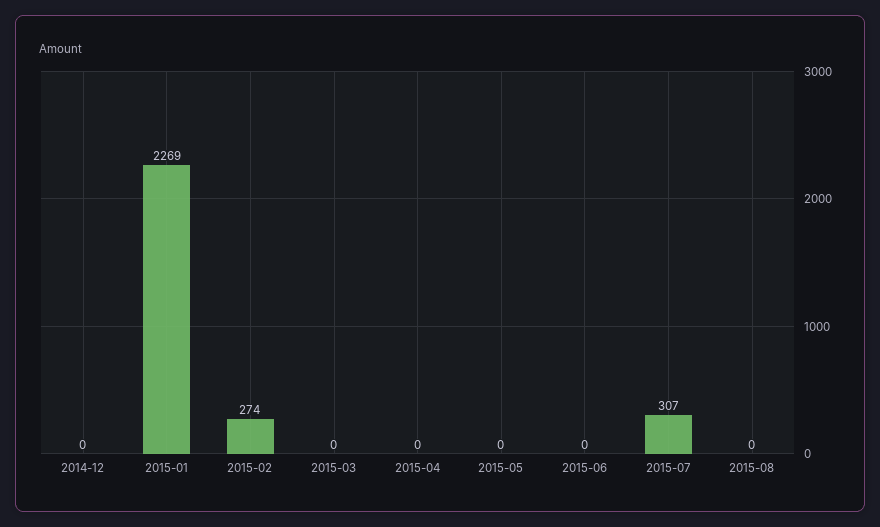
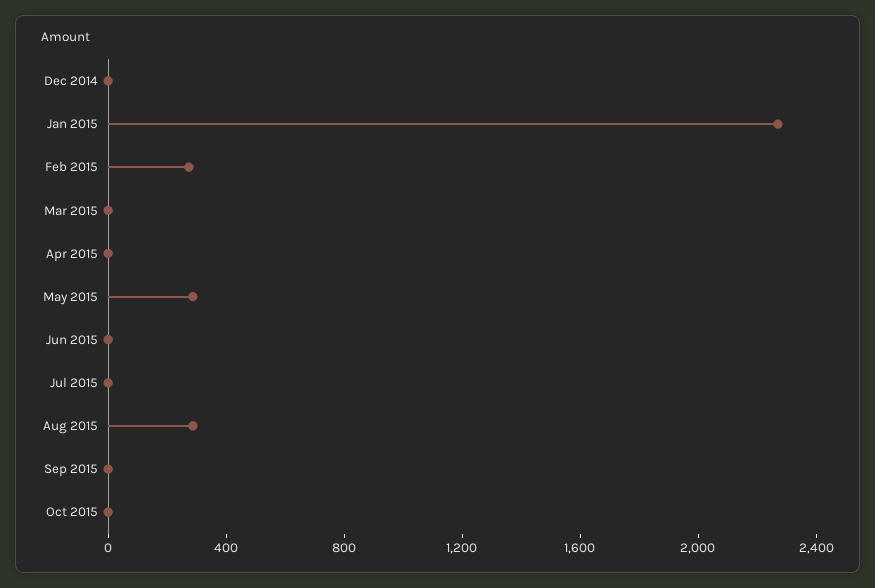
2015-05: 0 -> 300
2015-07: 307 -> 0
2015-08: 0 -> 300
Sep 2015: none -> 0
Oct 2015: none -> 0

